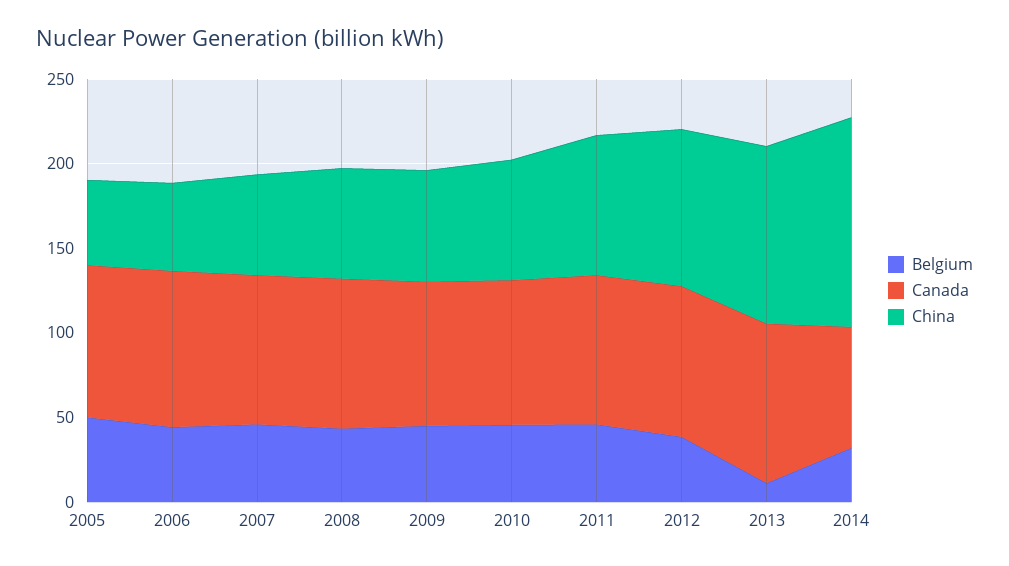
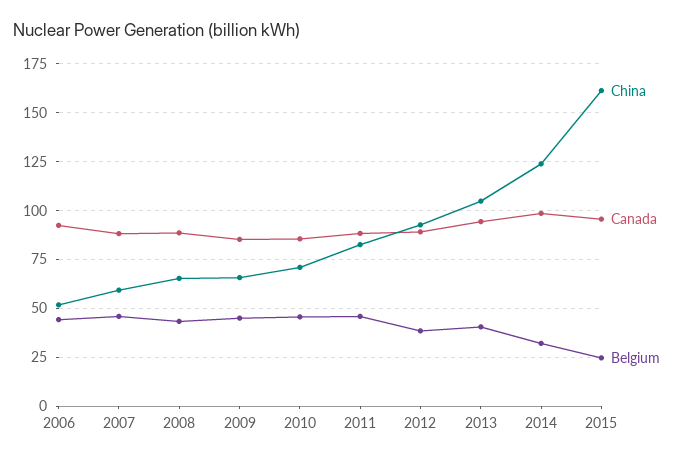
Belgium, 2005: 50 -> none
Canada, 2005: 90 -> none
China, 2005: 50 -> none
Belgium, 2013: 10 -> 40
Canada, 2014: 70 -> 100
China, 2015: none -> 160
Canada, 2015: none -> 95
Belgium, 2015: none -> 25

